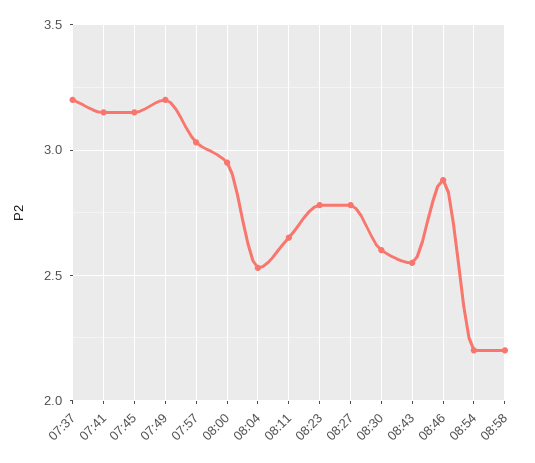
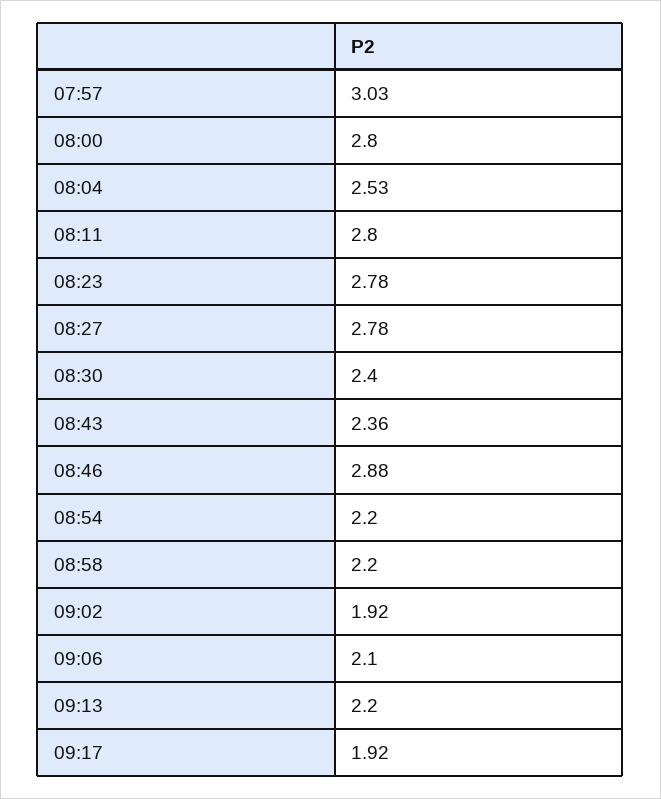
07:37: 3.2 -> none
07:41: 3.15 -> none
07:45: 3.15 -> none
07:49: 3.2 -> none
08:00: 2.95 -> 2.8
08:11: 2.65 -> 2.8
08:30: 2.6 -> 2.4
08:43: 2.55 -> 2.36
09:02: none -> 1.92
09:06: none -> 2.1
09:13: none -> 2.2
09:17: none -> 1.92

